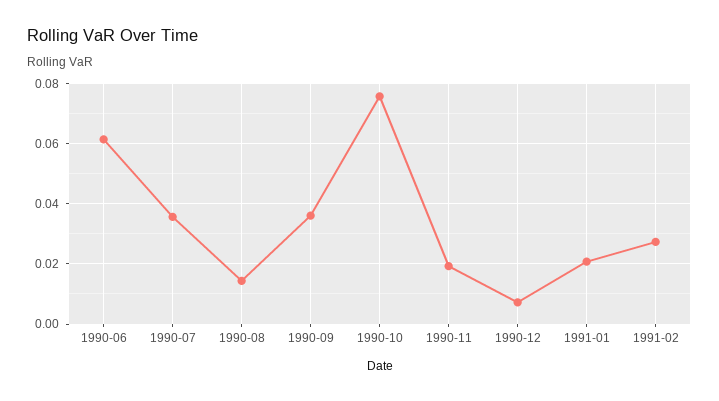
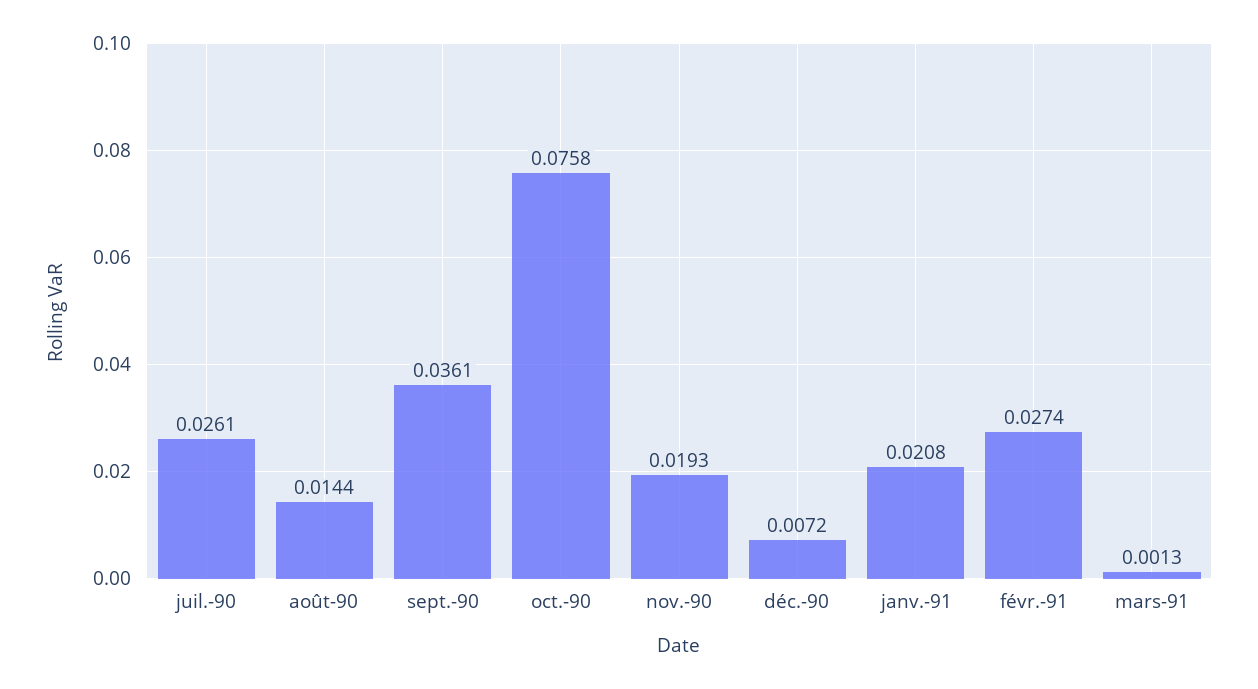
1990-06: 0.062 -> none
1990-07: 0.036 -> 0.0261
mars-91: none -> 0.0013

